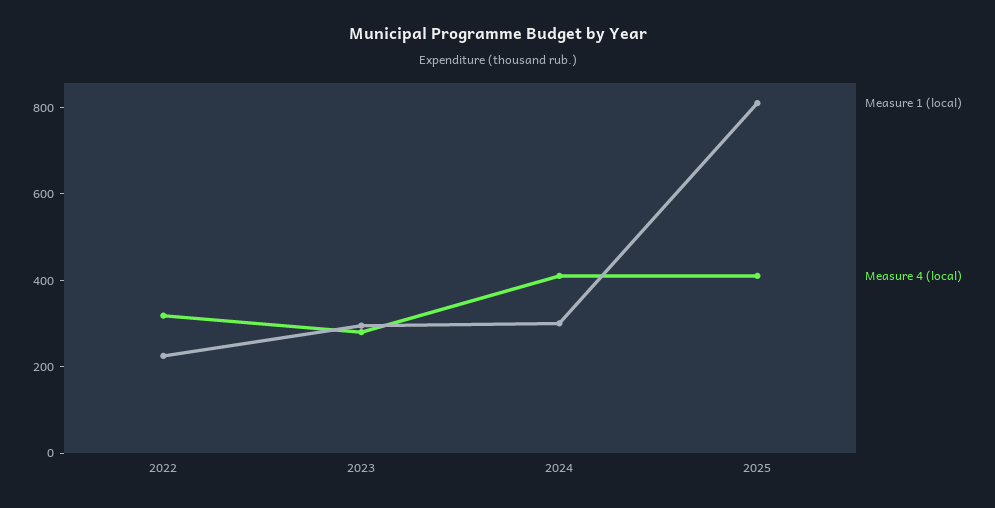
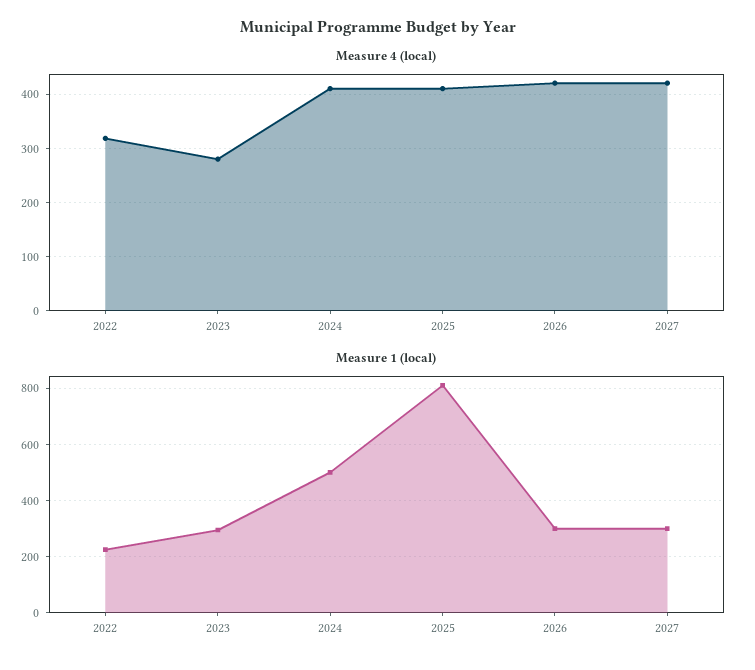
Measure 1 (local), 2024: 300 -> 500
Measure 4 (local), 2026: none -> 420
Measure 4 (local), 2027: none -> 420
Measure 1 (local), 2026: none -> 300
Measure 1 (local), 2027: none -> 300

